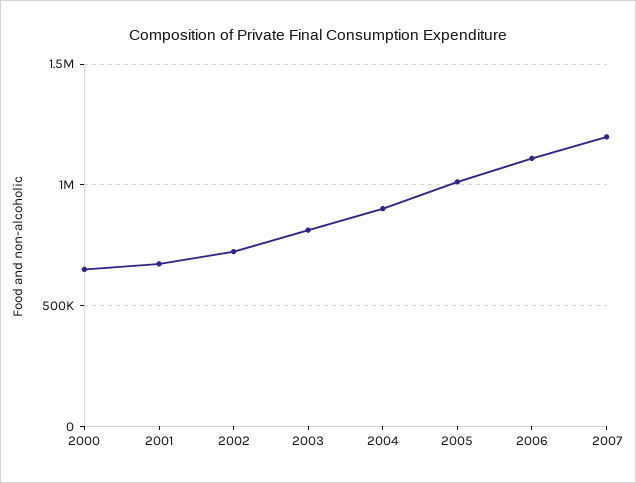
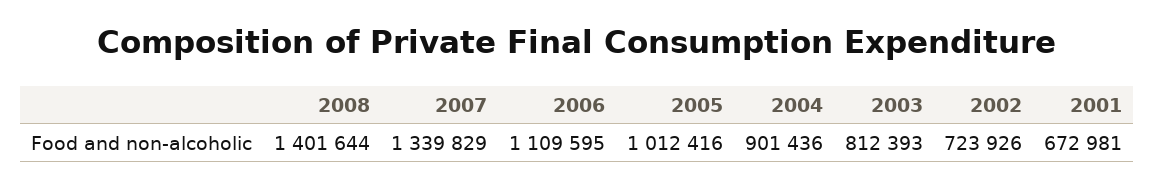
2000: 650000 -> none
2007: 1200000 -> 1339829
2008: none -> 1401644

